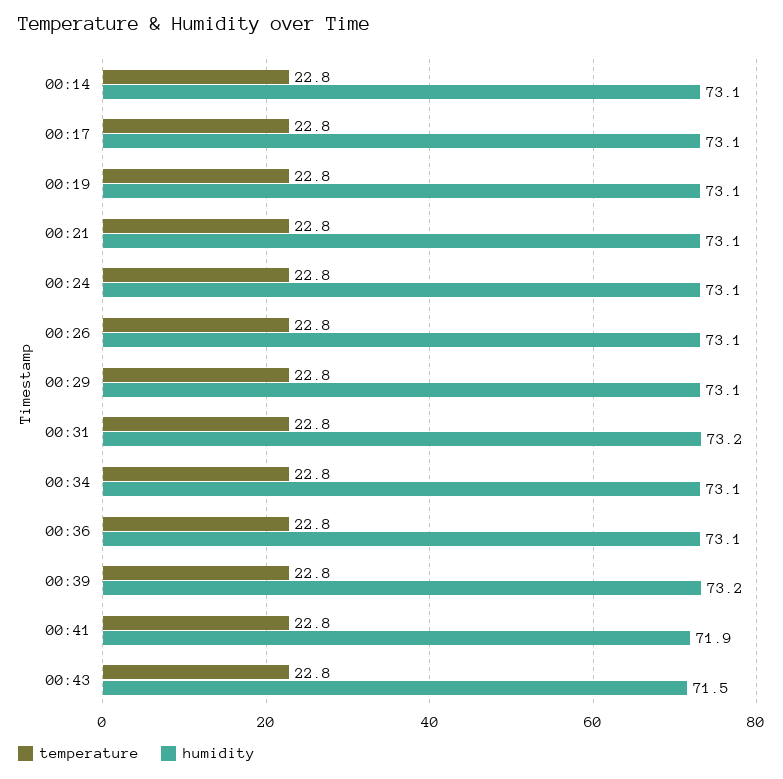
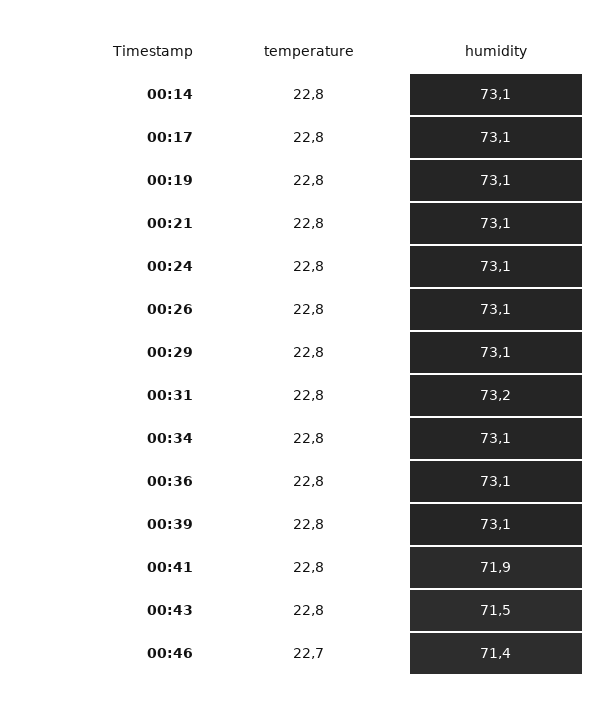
humidity, 00:39: 73.2 -> 73.1
temperature, 00:46: none -> 22.7
humidity, 00:46: none -> 71.4

